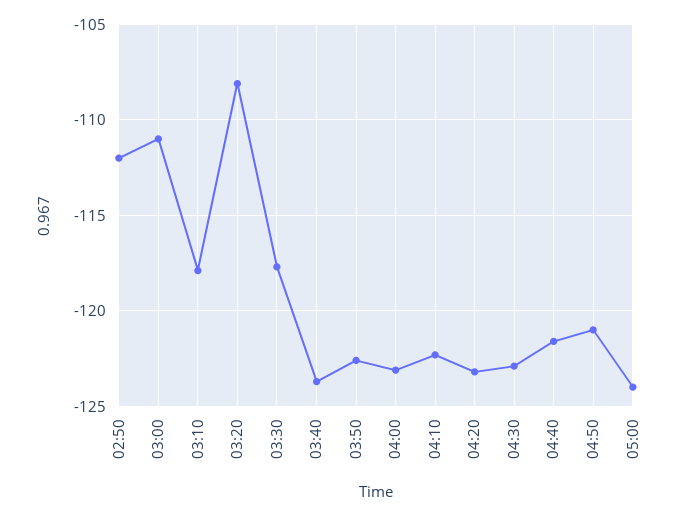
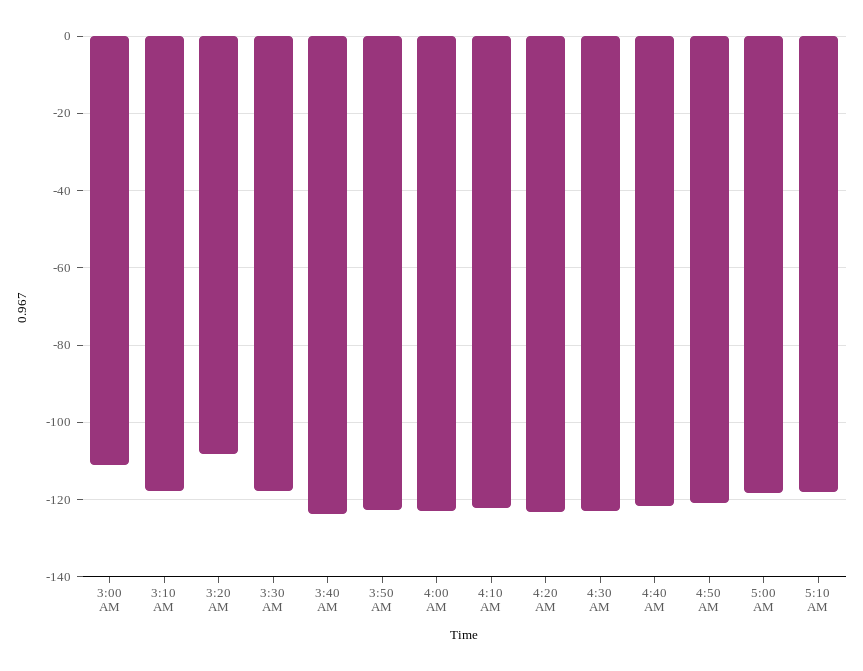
02:50: -112 -> none
05:00: -124 -> -118
5:10 AM: none -> -118

